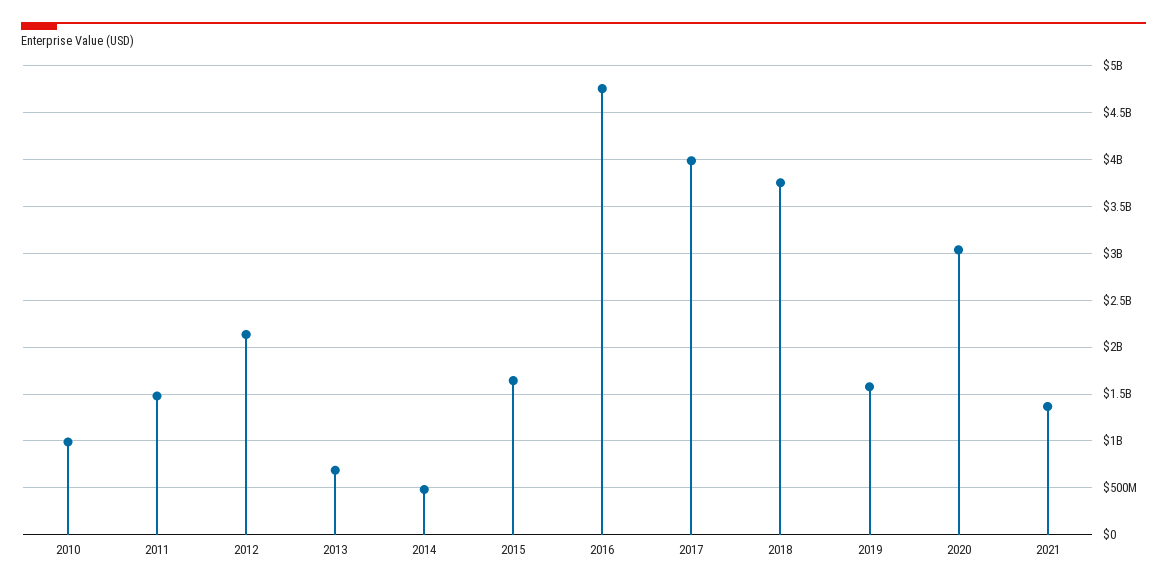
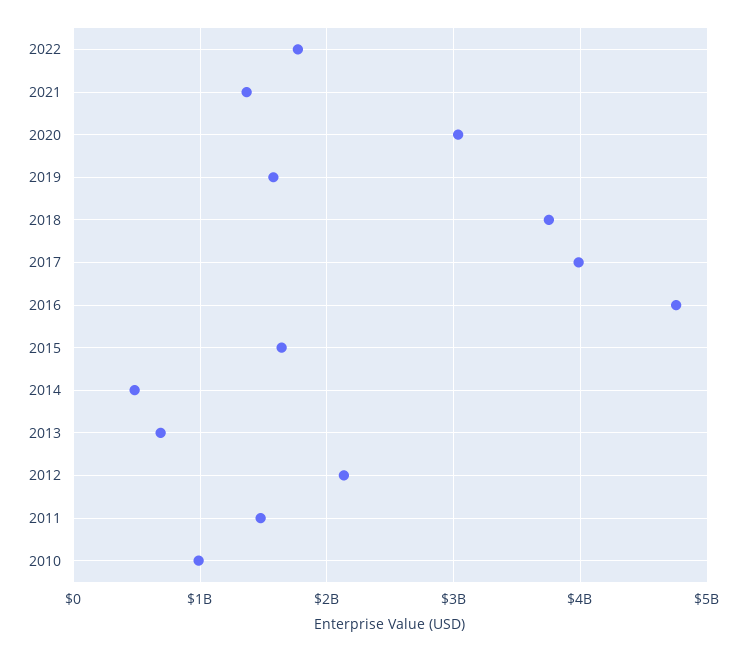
2022: none -> 1800000000

